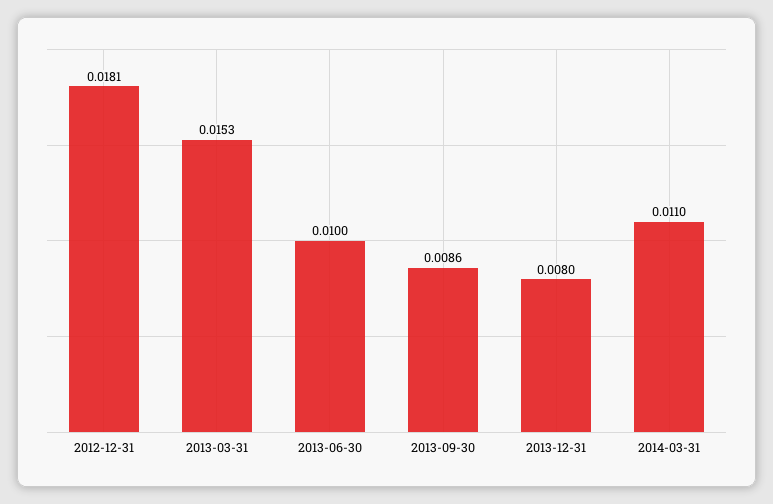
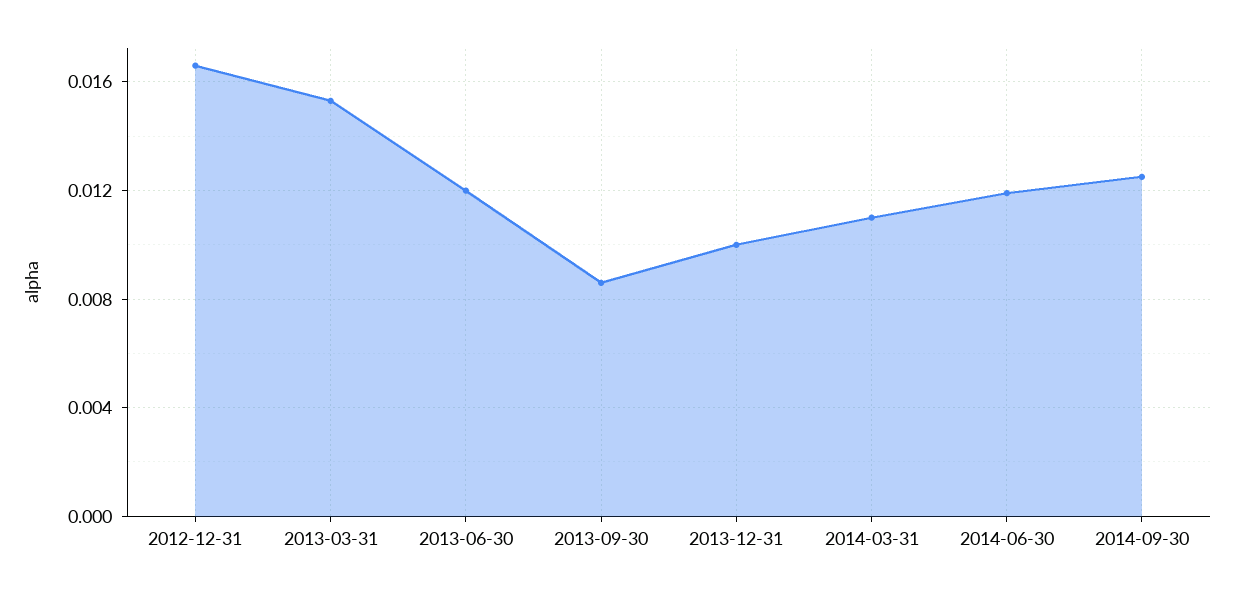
2012-12-31: 0.0181 -> 0.0165
2013-06-30: 0.01 -> 0.012
2013-12-31: 0.008 -> 0.01
2014-06-30: none -> 0.012
2014-09-30: none -> 0.0125

